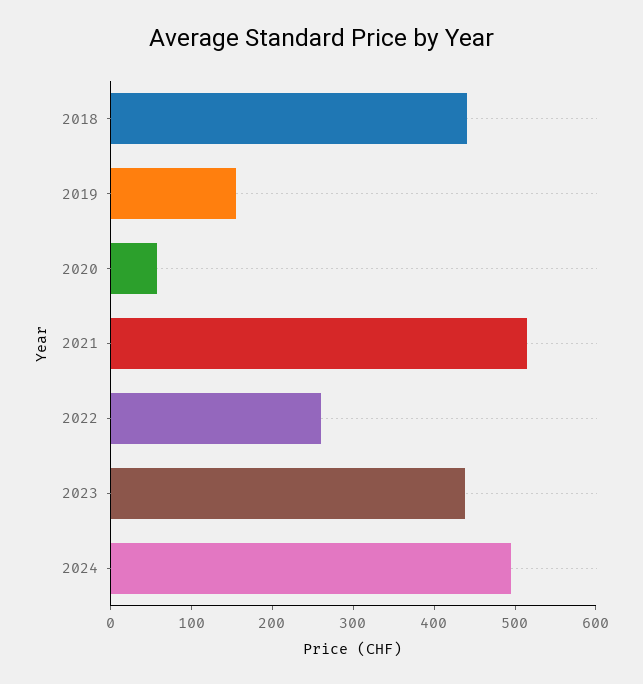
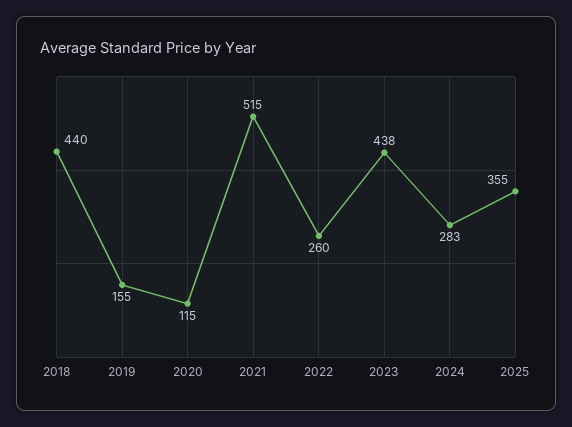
2020: 60 -> 115
2024: 500 -> 283
2025: none -> 355

